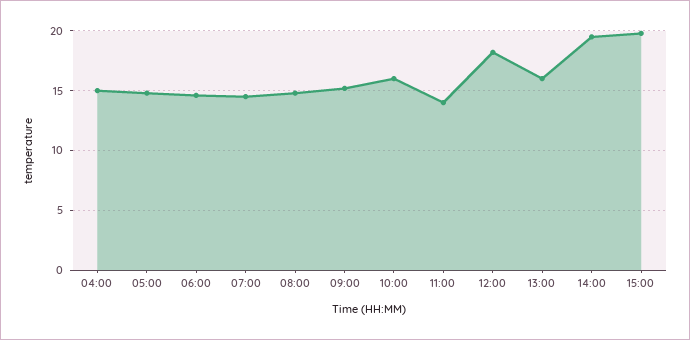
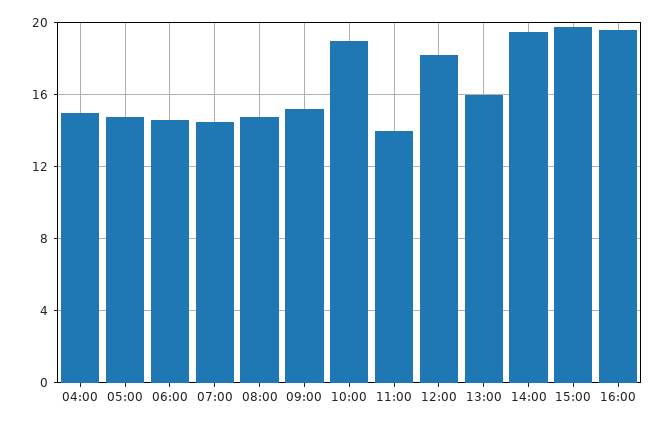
10:00: 16 -> 19
16:00: none -> 19.5

